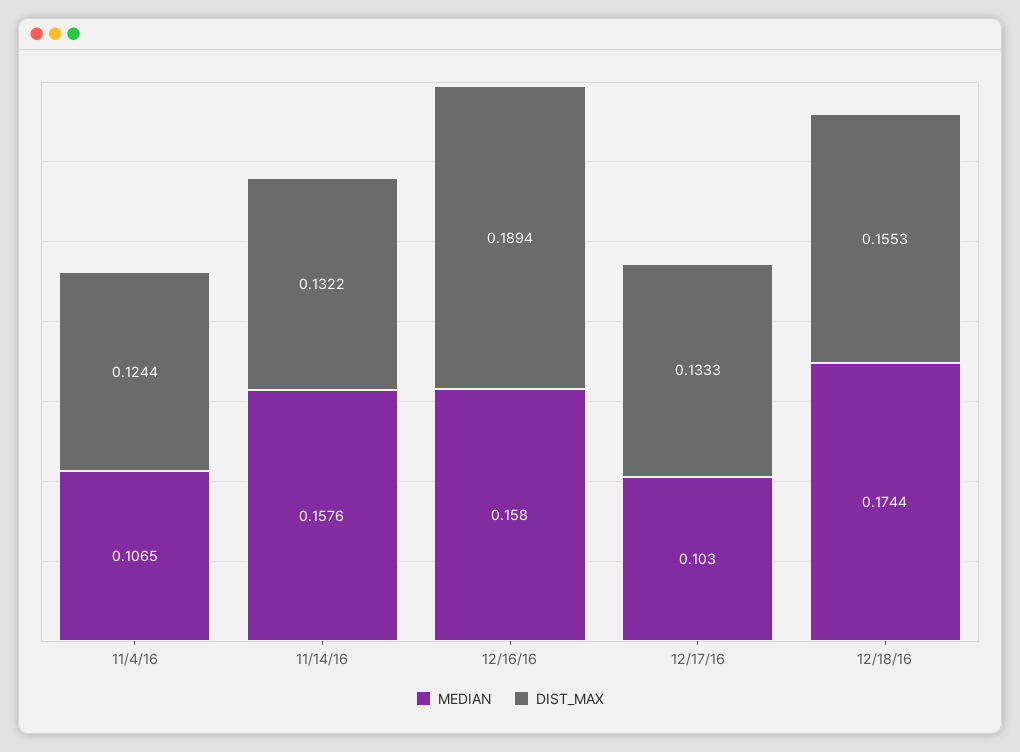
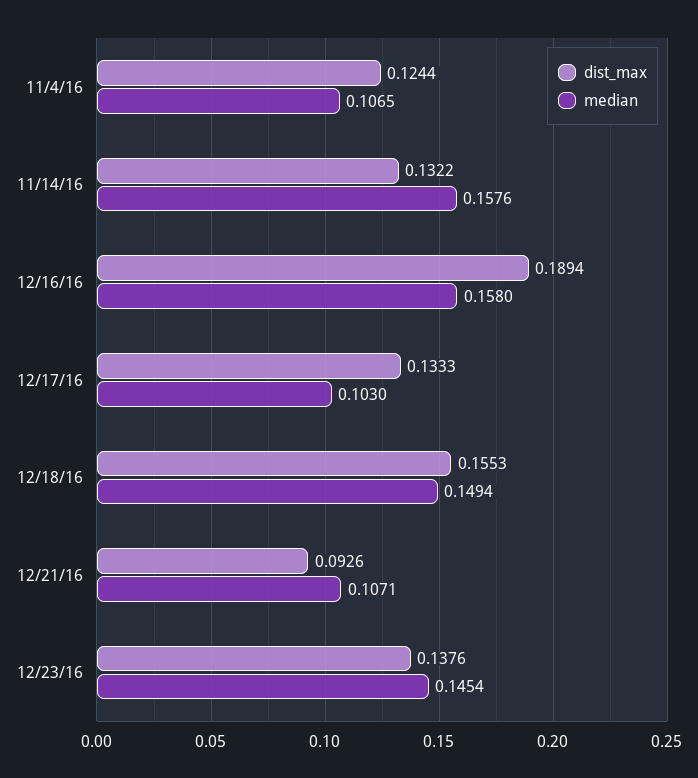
MEDIAN, 12/18/16: 0.1744 -> 0.1494
DIST_MAX, 12/21/16: none -> 0.0926
MEDIAN, 12/21/16: none -> 0.1071
DIST_MAX, 12/23/16: none -> 0.1376
MEDIAN, 12/23/16: none -> 0.1454

